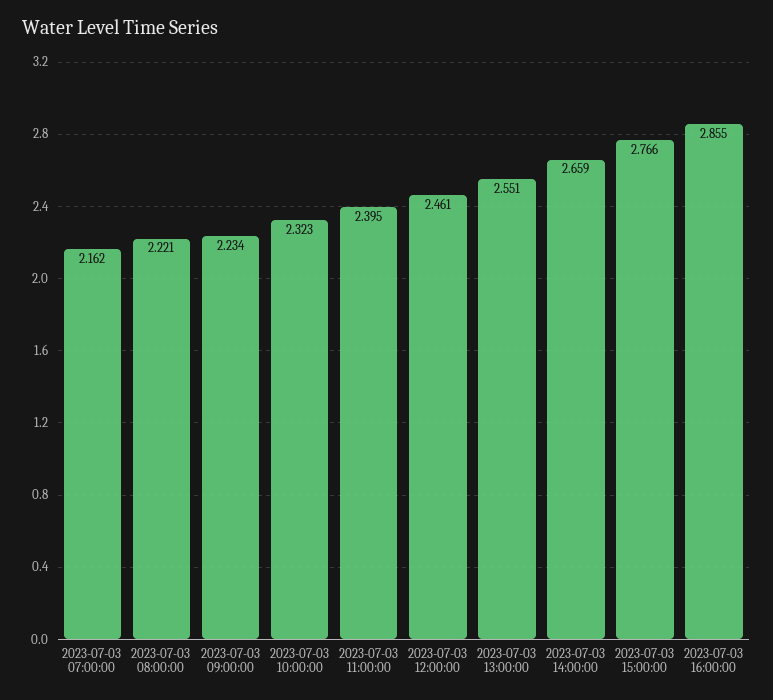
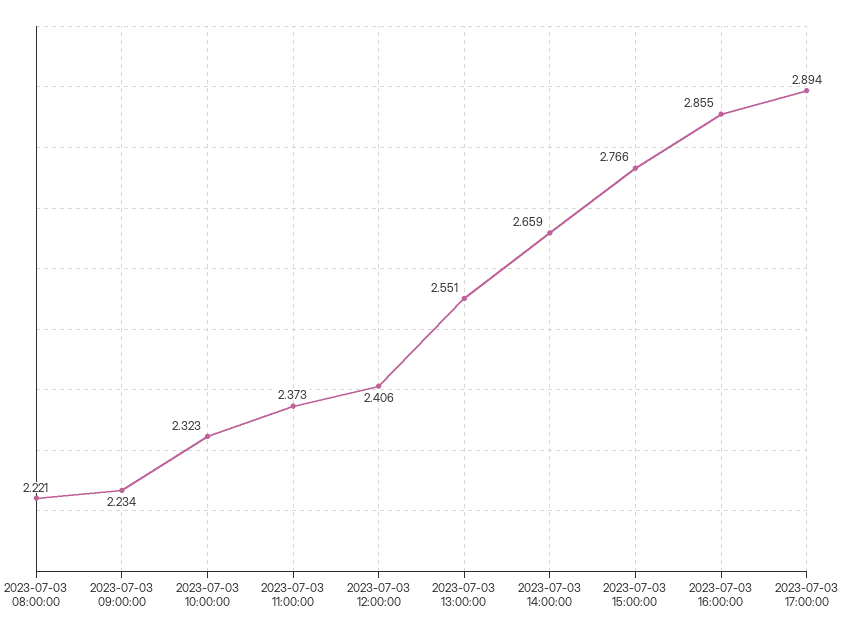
2023-07-03 07:00:00: 2.162 -> none
2023-07-03 11:00:00: 2.395 -> 2.373
2023-07-03 12:00:00: 2.461 -> 2.406
2023-07-03 17:00:00: none -> 2.894

